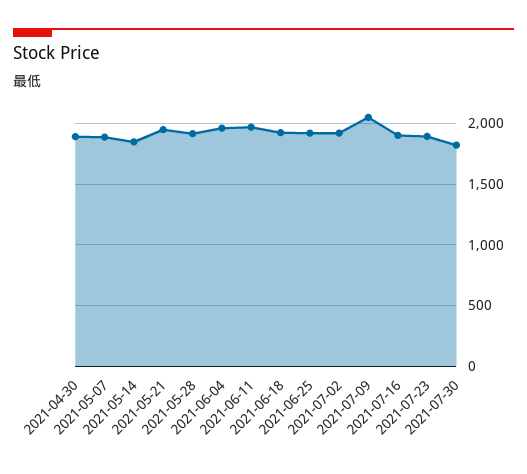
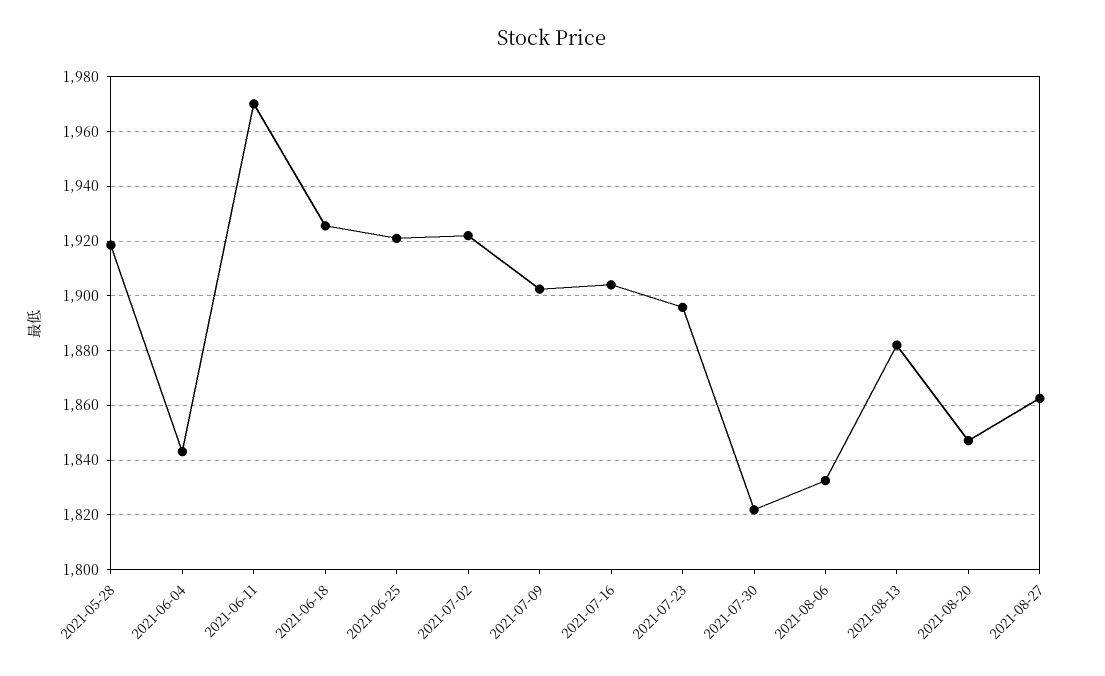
2021-04-30: 1900 -> none
2021-05-07: 1900 -> none
2021-05-14: 1850 -> none
2021-05-21: 1950 -> none
2021-06-04: 1950 -> 1842.5
2021-07-09: 2050 -> 1902.5
2021-08-06: none -> 1832.5
2021-08-13: none -> 1882.5
2021-08-20: none -> 1847.5
2021-08-27: none -> 1862.5

